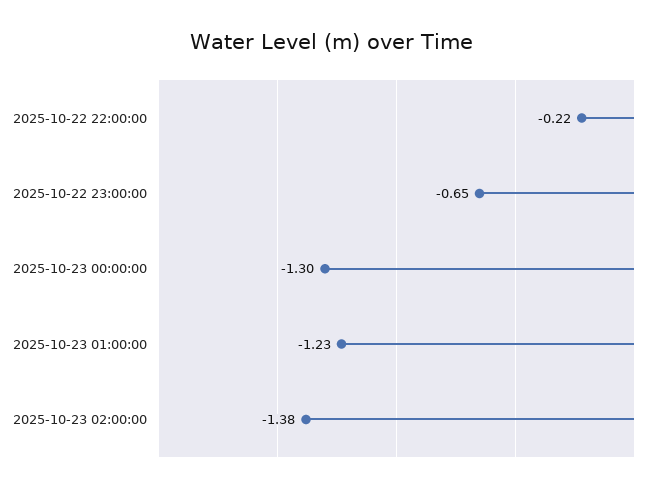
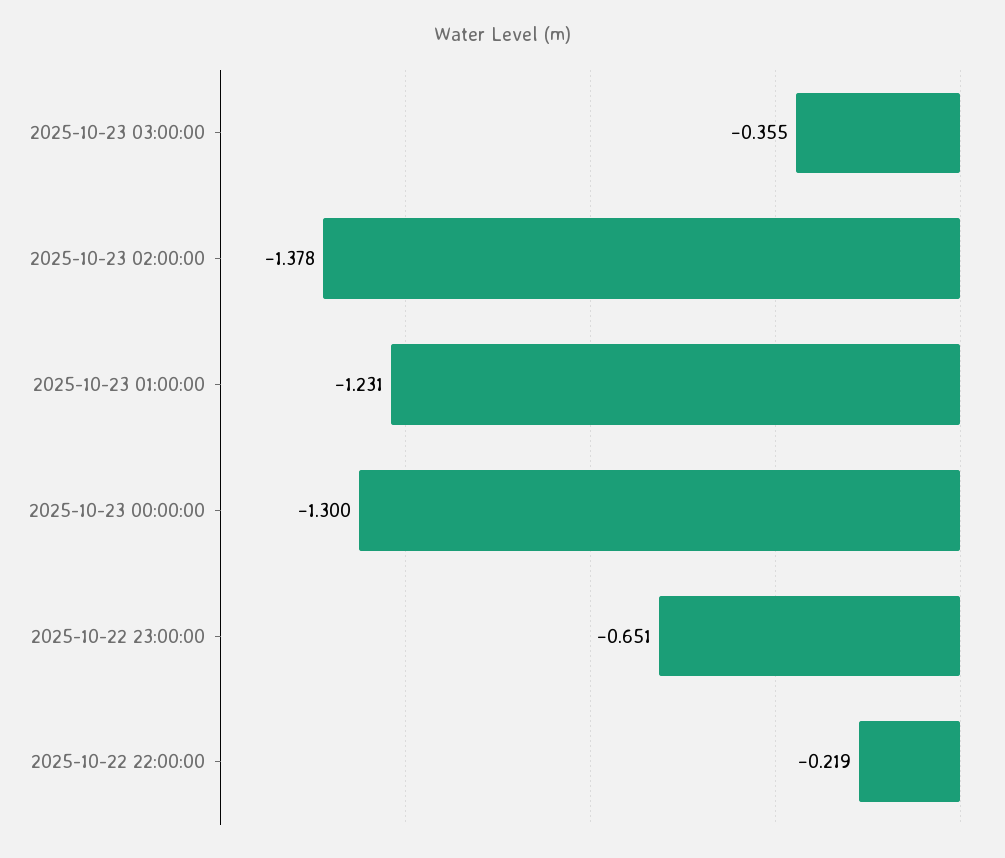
2025-10-23 03:00:00: none -> -0.355

